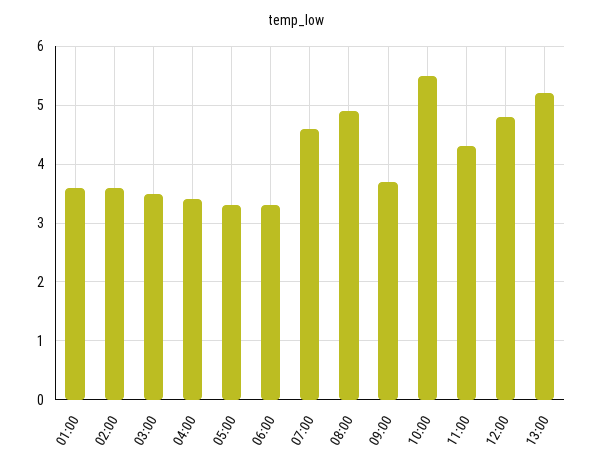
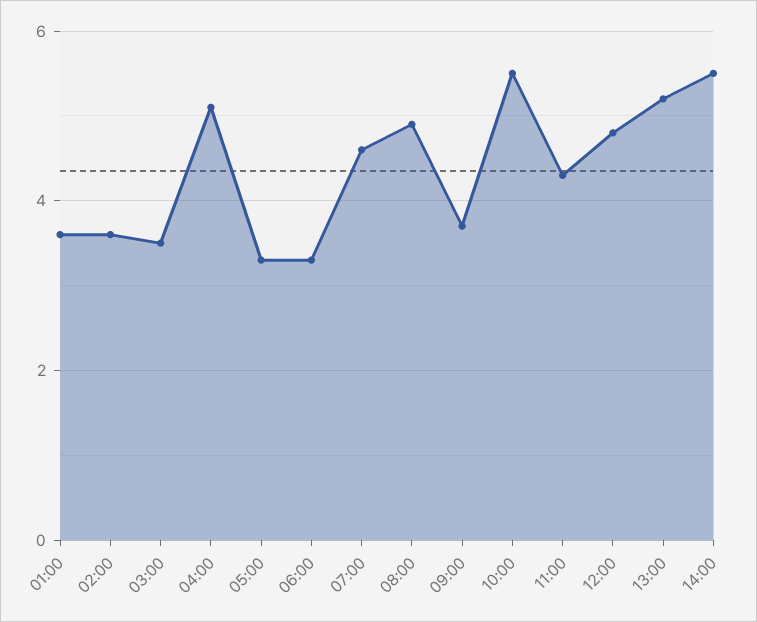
04:00: 3.5 -> 5
14:00: none -> 5.5

